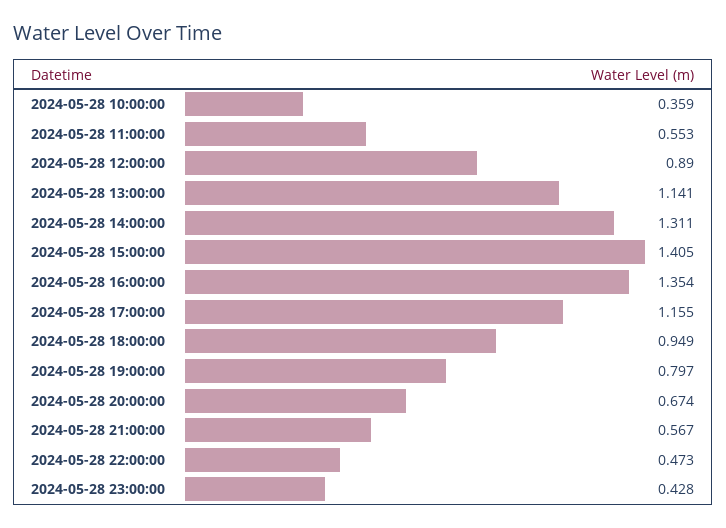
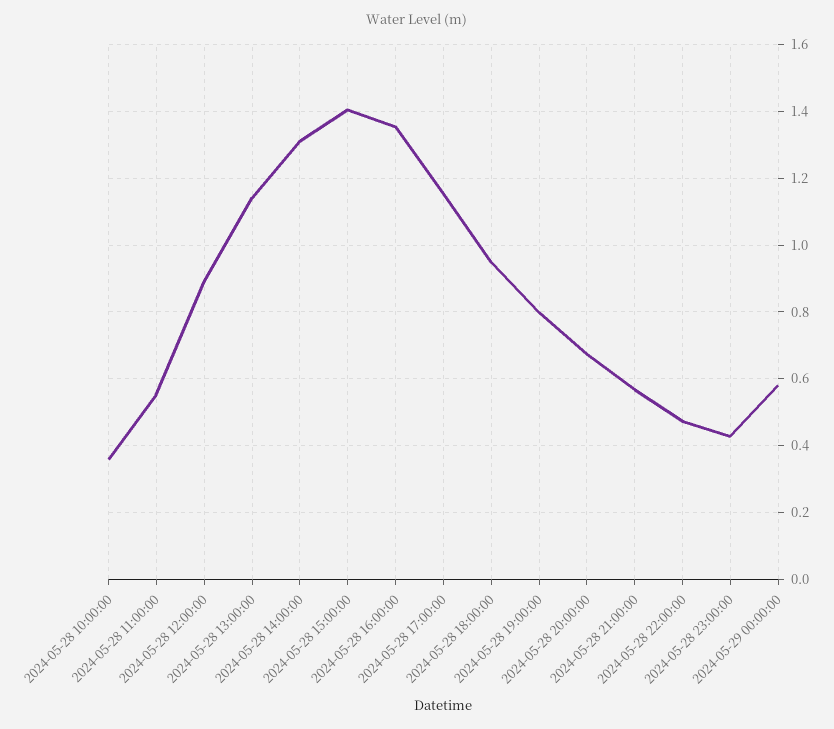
2024-05-29 00:00:00: none -> 0.58

